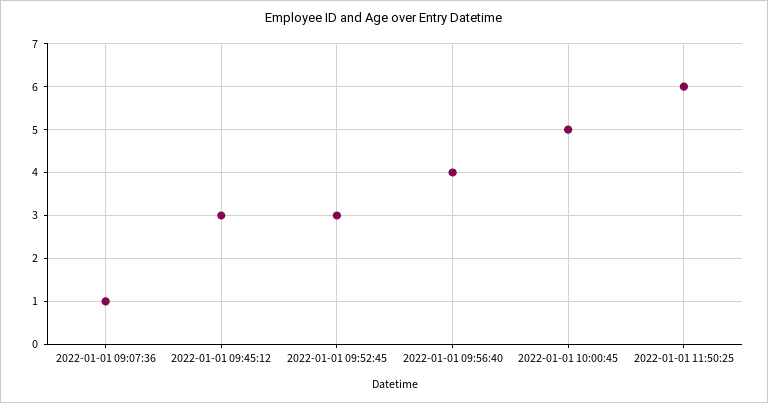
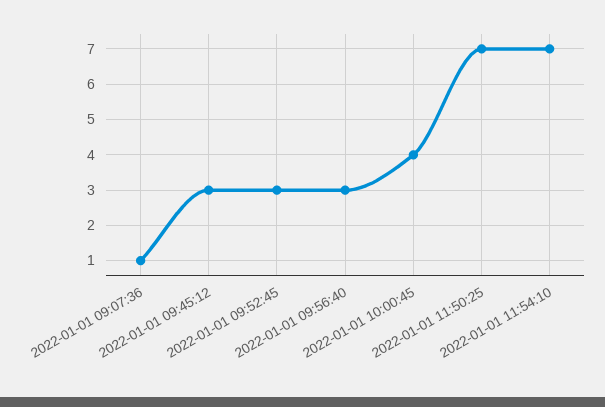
2022-01-01 09:56:40: 4 -> 3
2022-01-01 10:00:45: 5 -> 4
2022-01-01 11:50:25: 6 -> 7
2022-01-01 11:54:10: none -> 7

